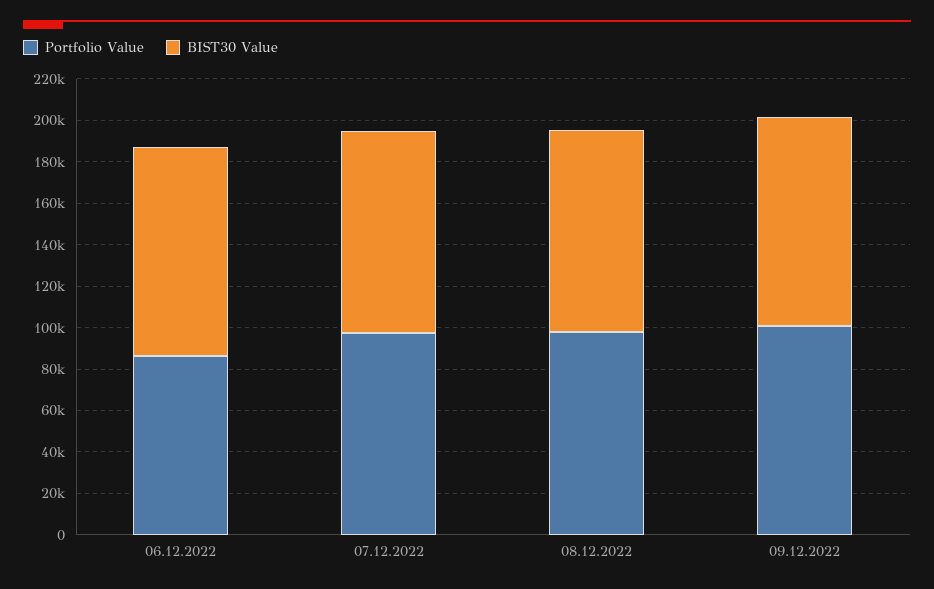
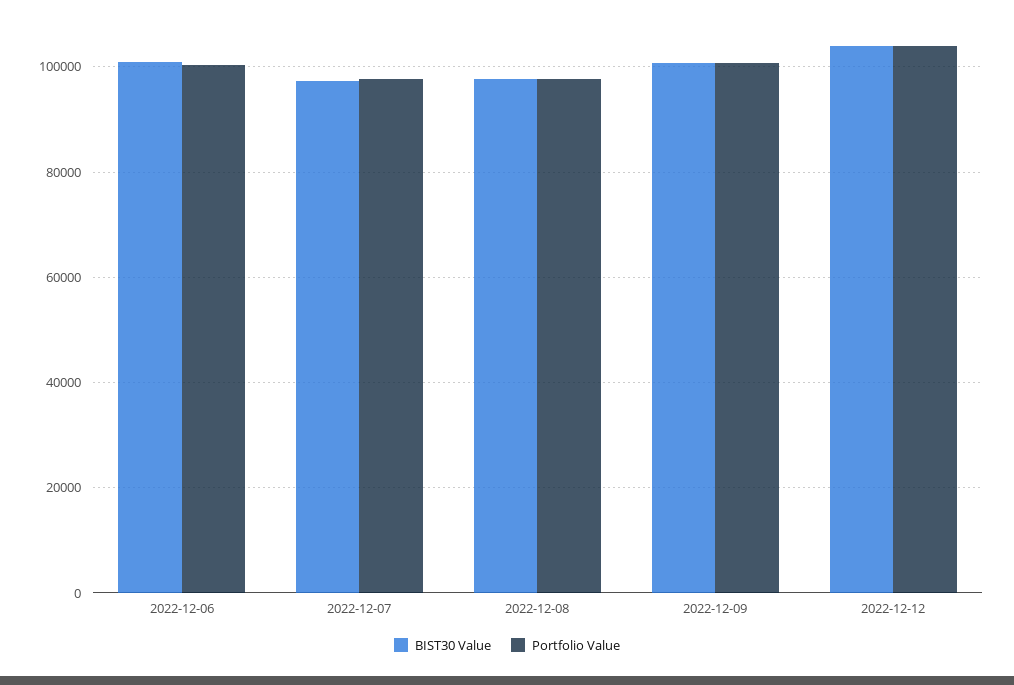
Portfolio Value, 06.12.2022: 85000 -> 100000
BIST30 Value, 2022-12-12: none -> 104000
Portfolio Value, 2022-12-12: none -> 104000

